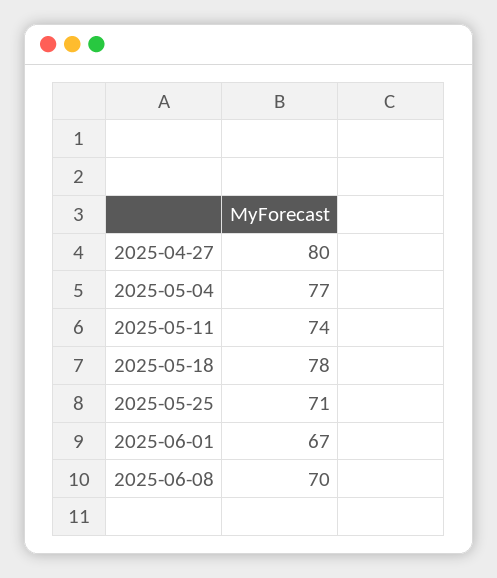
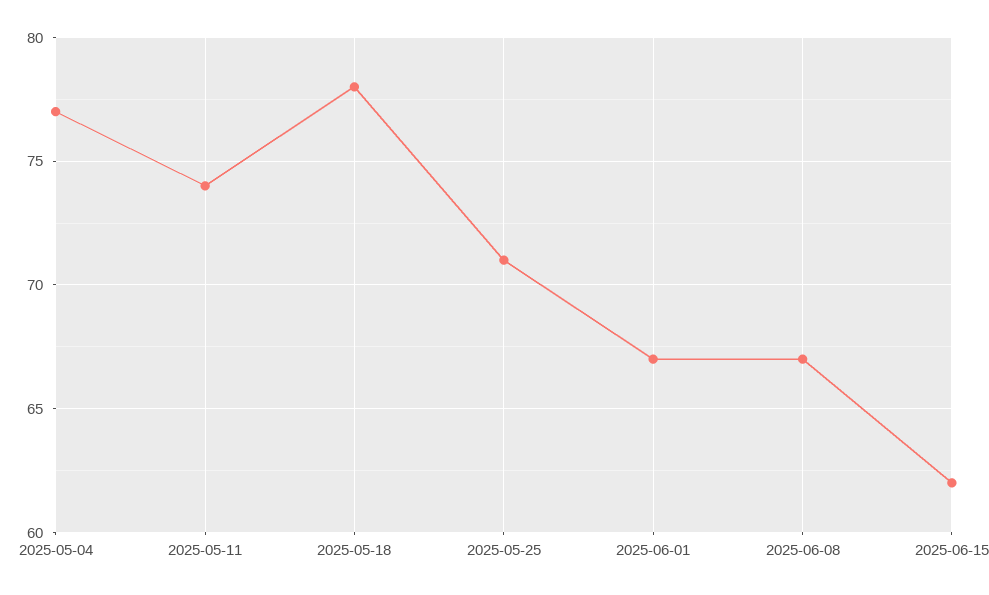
2025-04-27: 80 -> none
2025-06-08: 70 -> 67
2025-06-15: none -> 62

